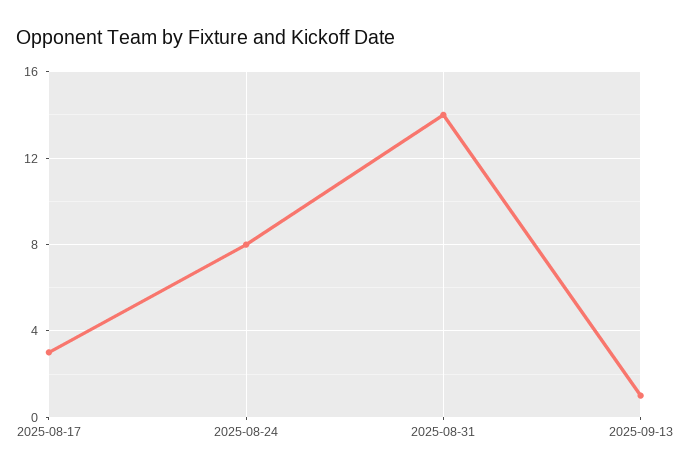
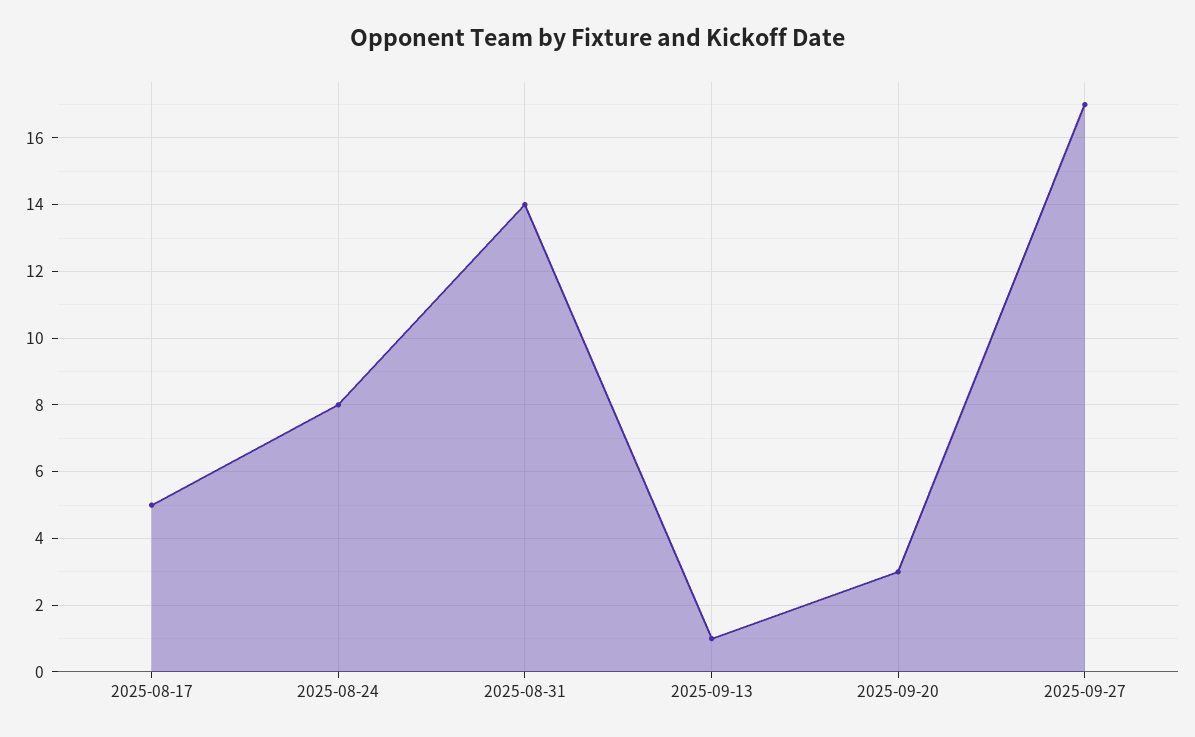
2025-08-17: 3 -> 5
2025-09-20: none -> 3
2025-09-27: none -> 17

